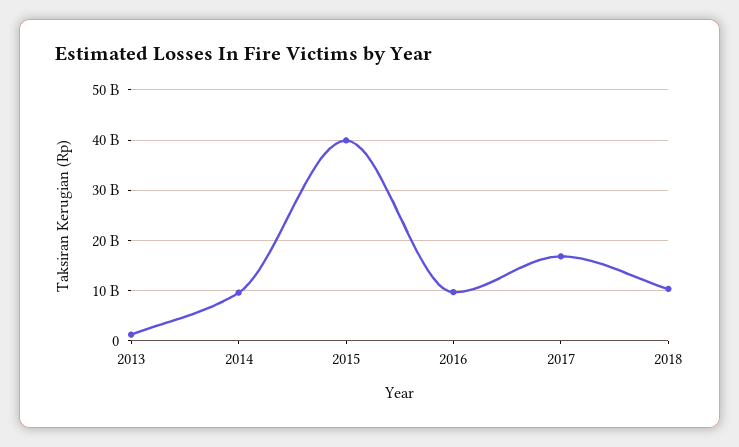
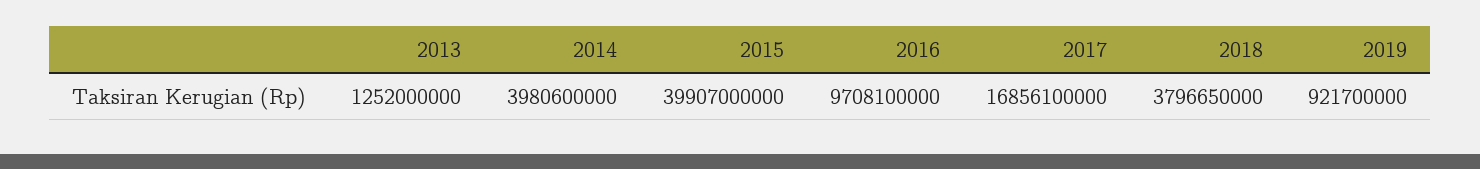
2014: 10000000000 -> 3980600000
2018: 10000000000 -> 3796650000
2019: none -> 921700000

